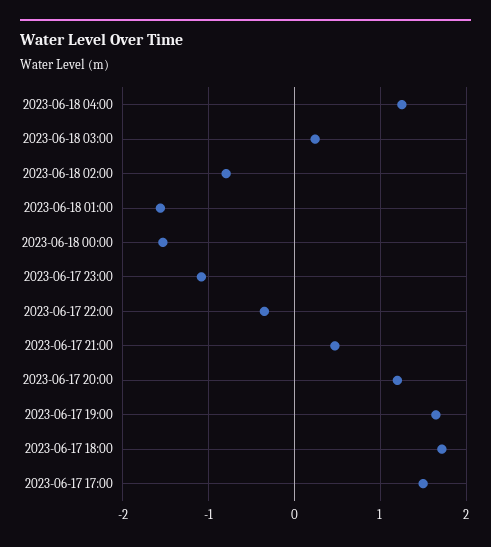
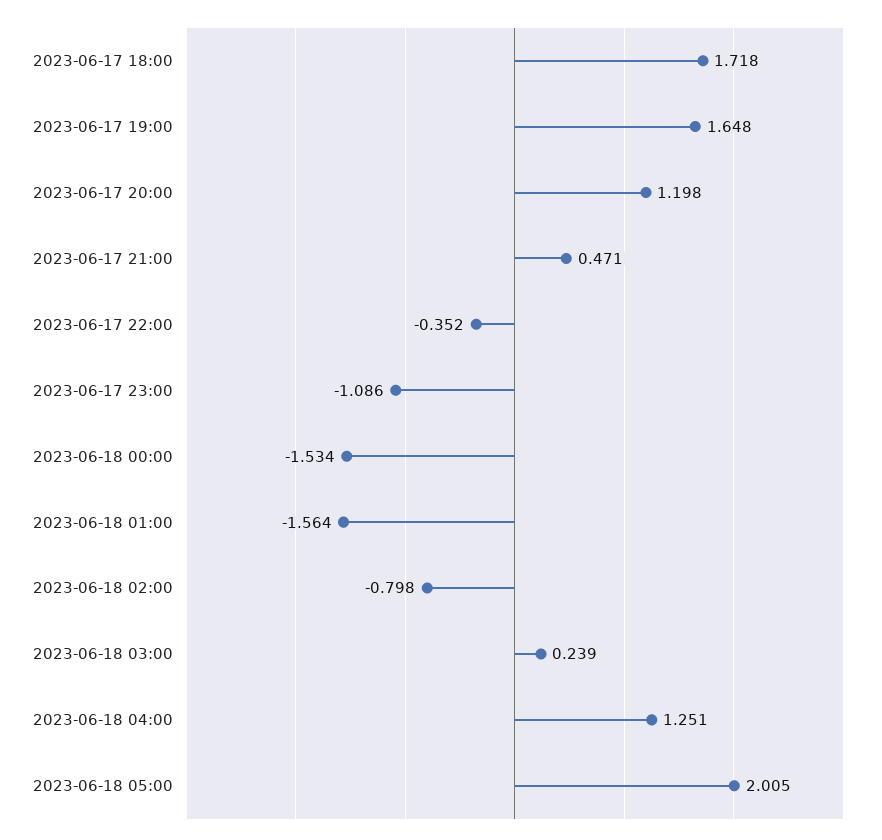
2023-06-17 17:00: 1.5 -> none
2023-06-18 05:00: none -> 2.005

